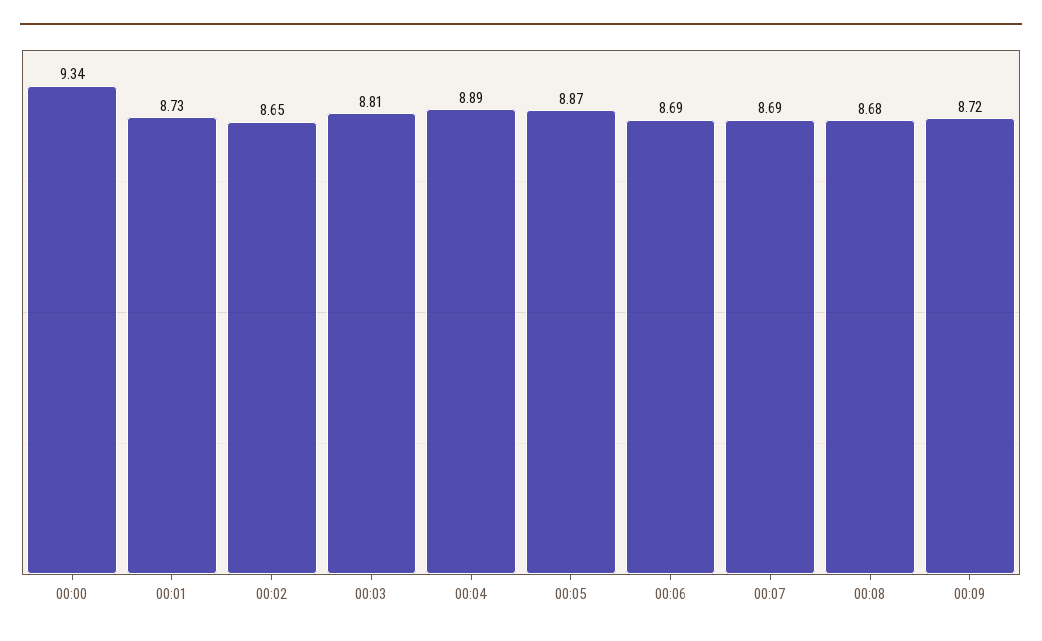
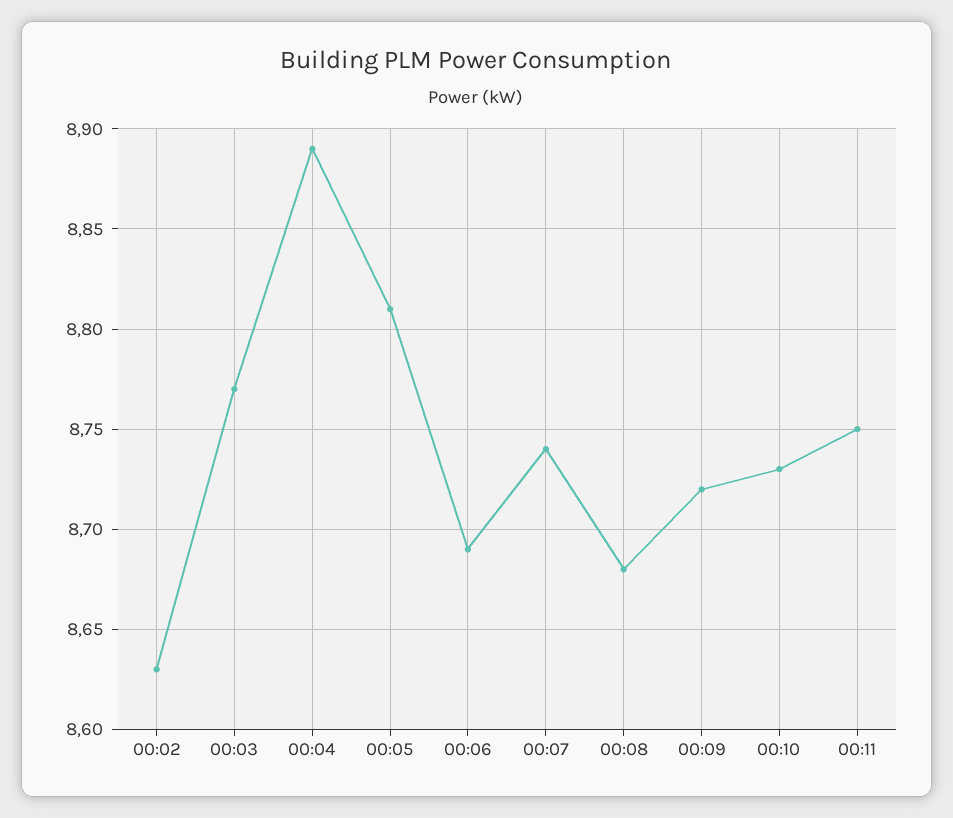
00:00: 9.34 -> none
00:01: 8.73 -> none
00:02: 8.65 -> 8.63
00:03: 8.81 -> 8.77
00:05: 8.87 -> 8.81
00:07: 8.69 -> 8.74
00:10: none -> 8.73
00:11: none -> 8.75

